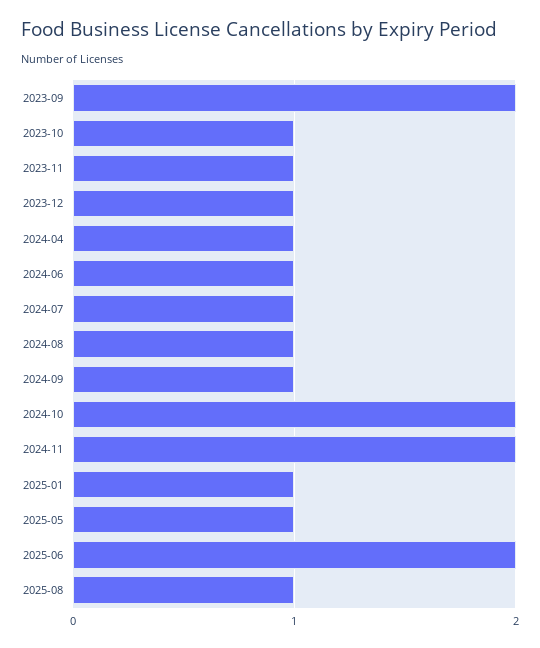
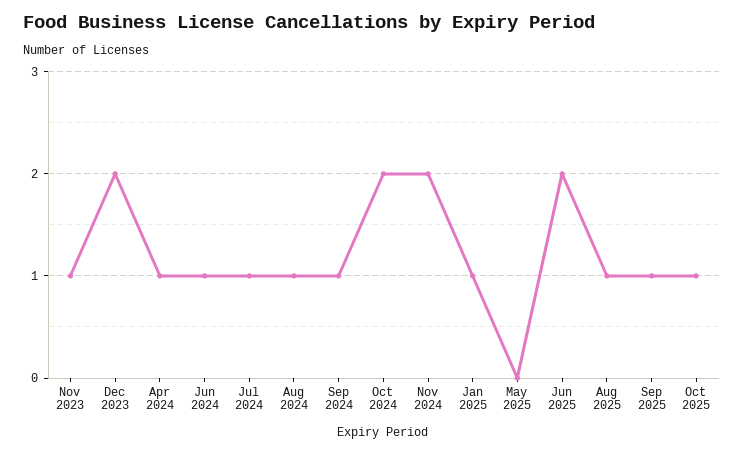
2023-09: 2 -> none
2023-10: 1 -> none
2023-12: 1 -> 2
2025-05: 1 -> 0
Sep 2025: none -> 1
Oct 2025: none -> 1

